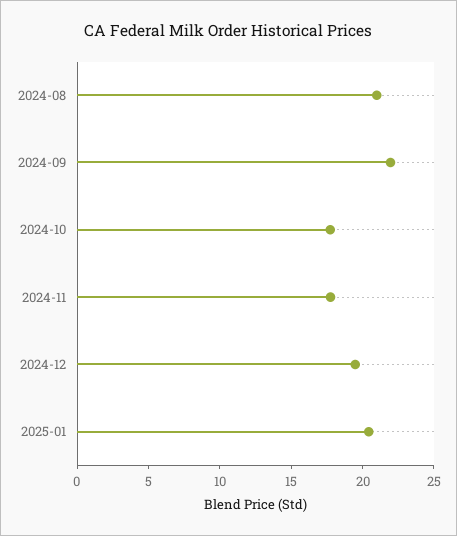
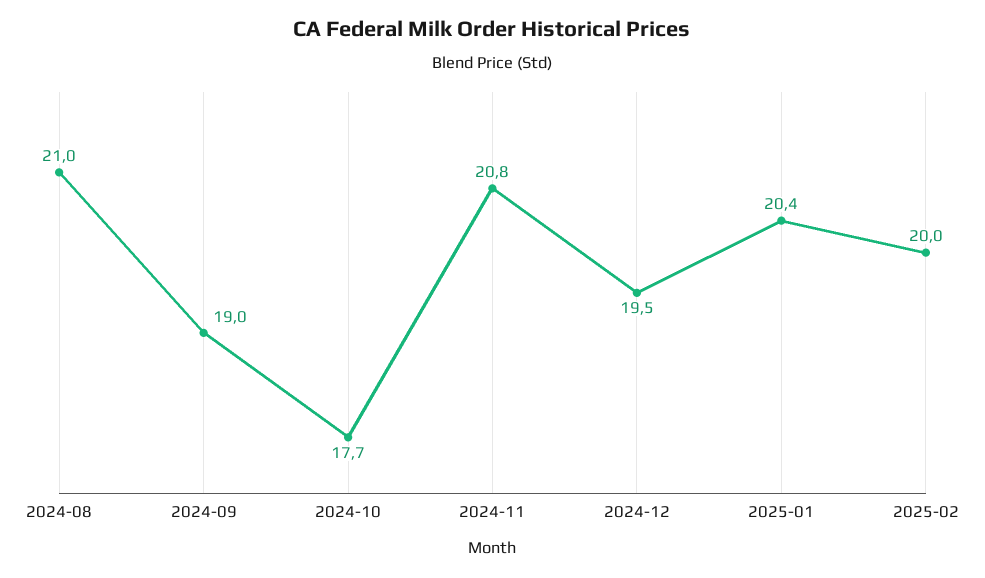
2024-09: 22 -> 19
2024-11: 18 -> 20.8
2025-02: none -> 20

